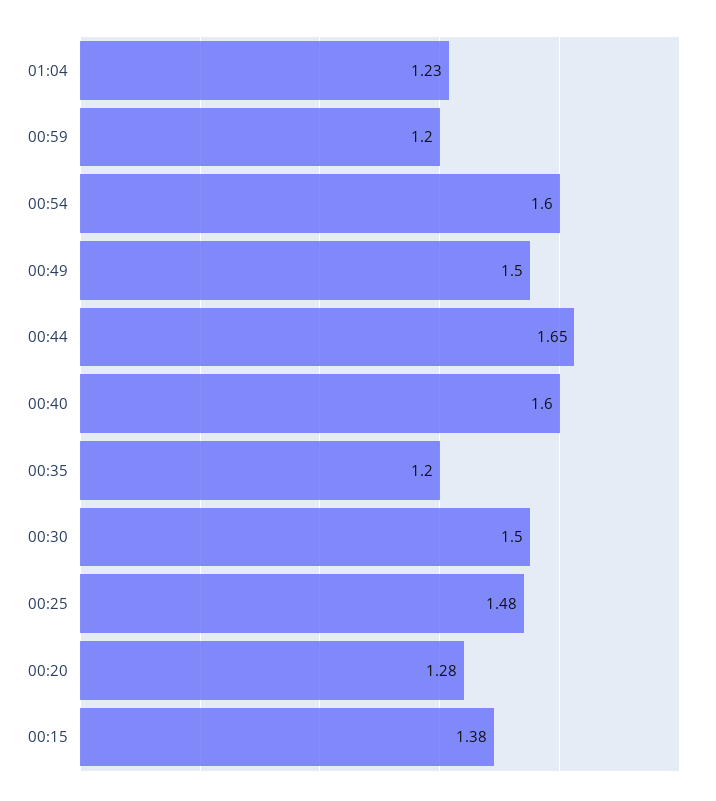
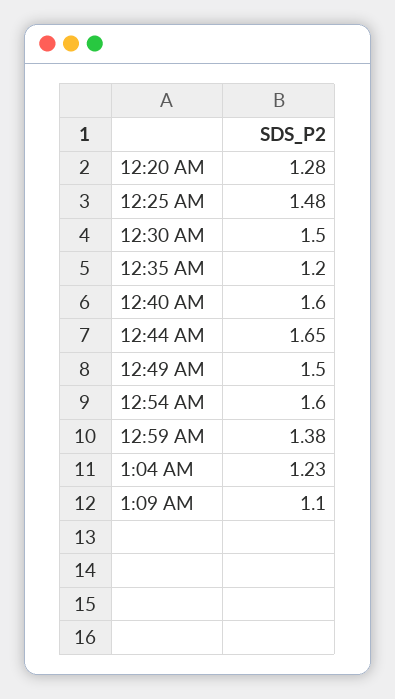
00:59: 1.2 -> 1.38
00:15: 1.38 -> none
1:09 AM: none -> 1.1

